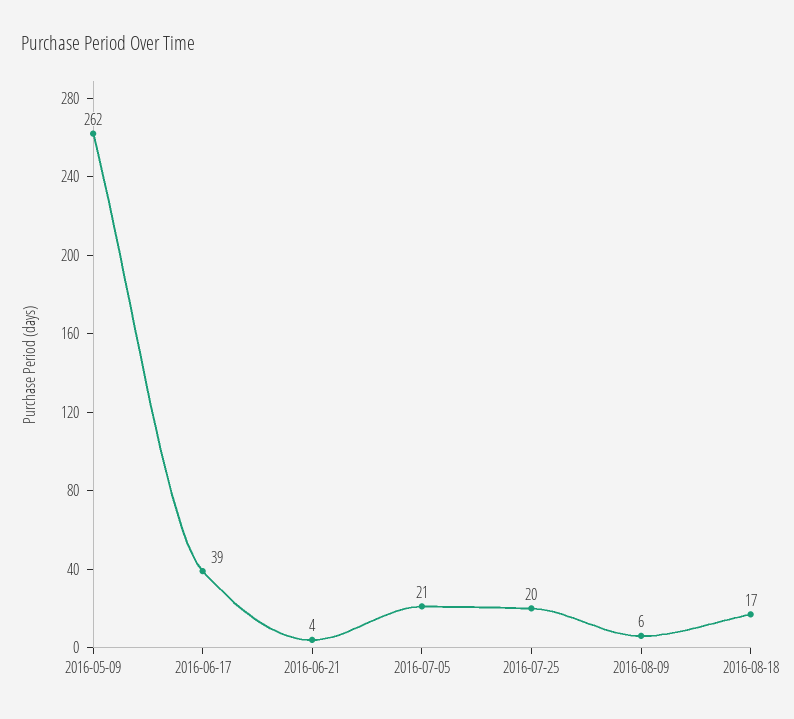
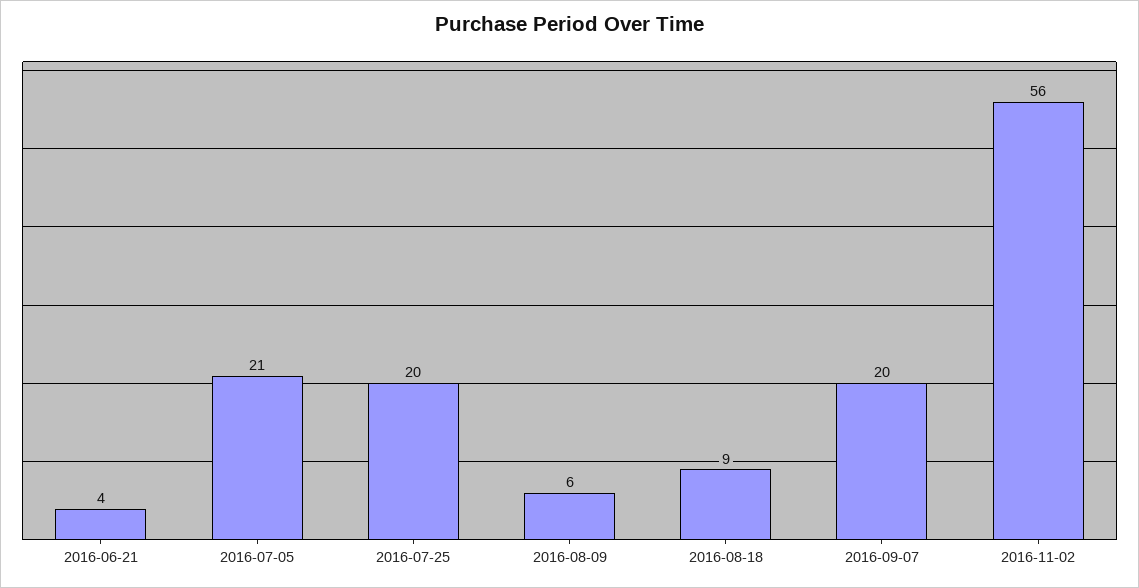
2016-05-09: 262 -> none
2016-06-17: 39 -> none
2016-08-18: 17 -> 9
2016-09-07: none -> 20
2016-11-02: none -> 56

